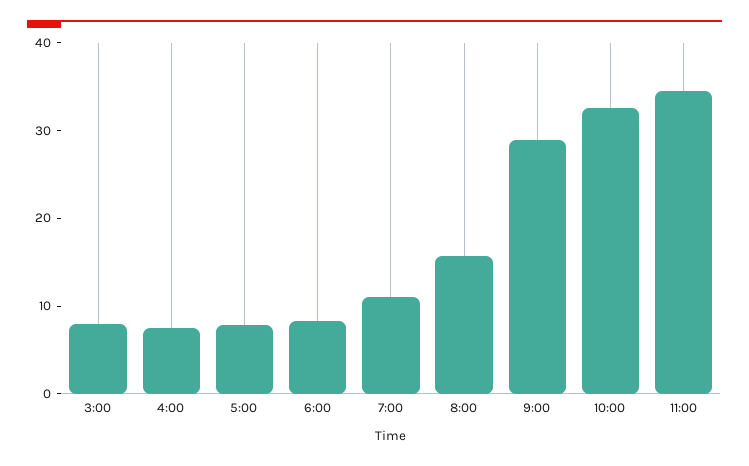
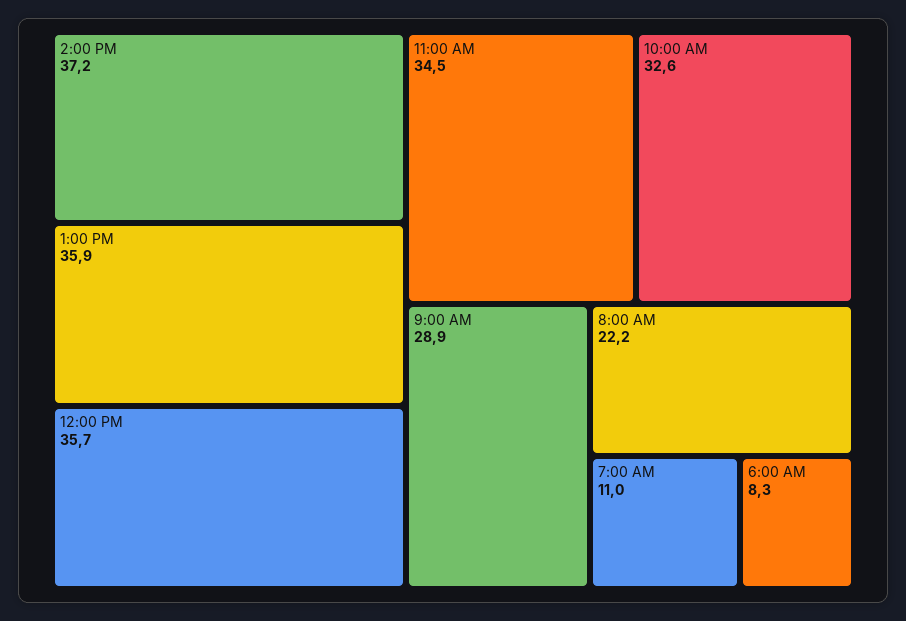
3:00: 8 -> none
4:00: 8 -> none
5:00: 8 -> none
8:00: 16 -> 22.2
2:00 PM: none -> 37.2
1:00 PM: none -> 35.9
12:00 PM: none -> 35.7

